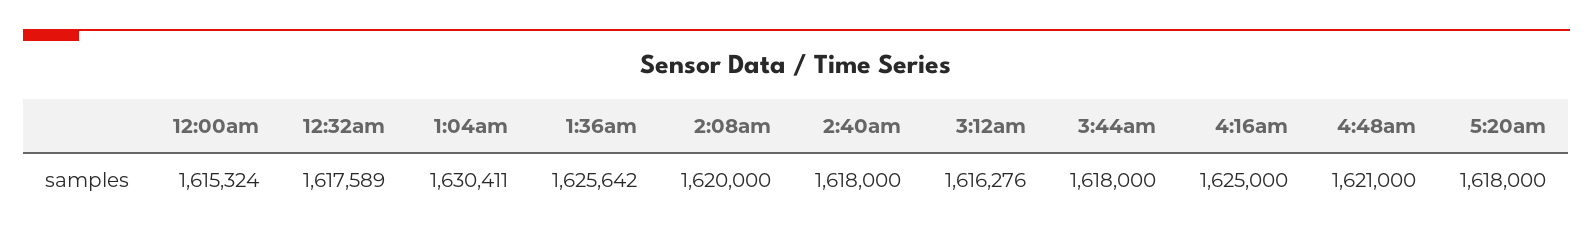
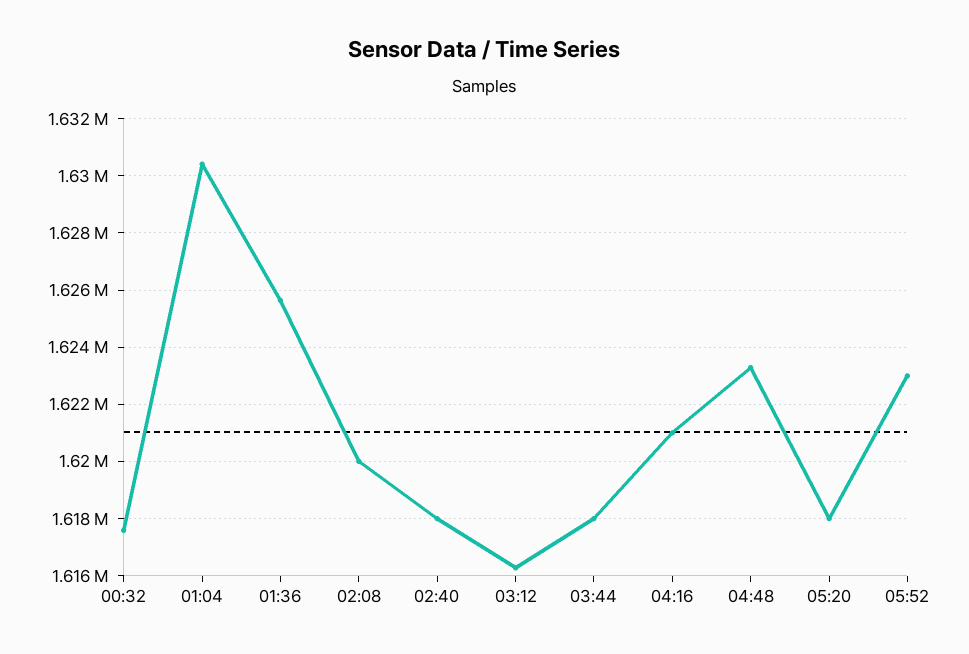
12:00am: 1615324 -> none
4:16am: 1625000 -> 1621000
4:48am: 1621000 -> 1623250
05:52: none -> 1623000

